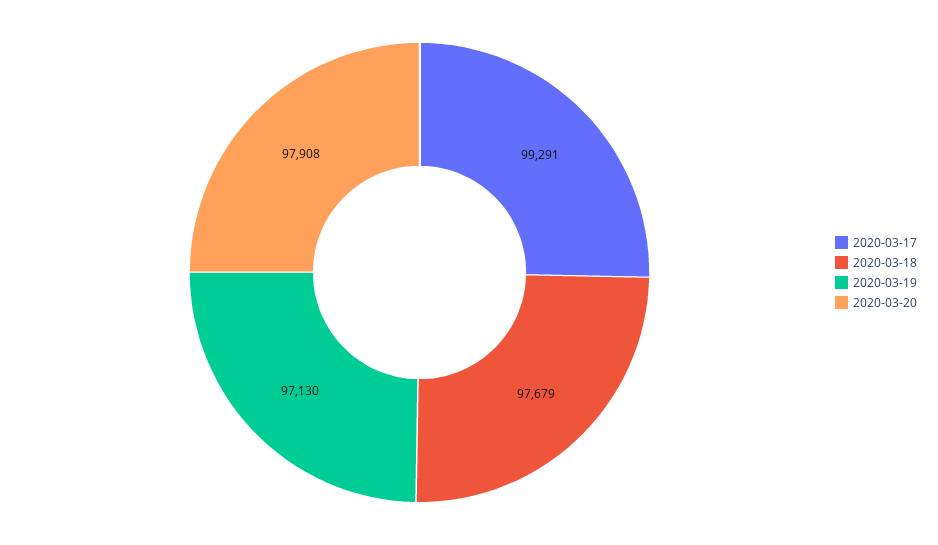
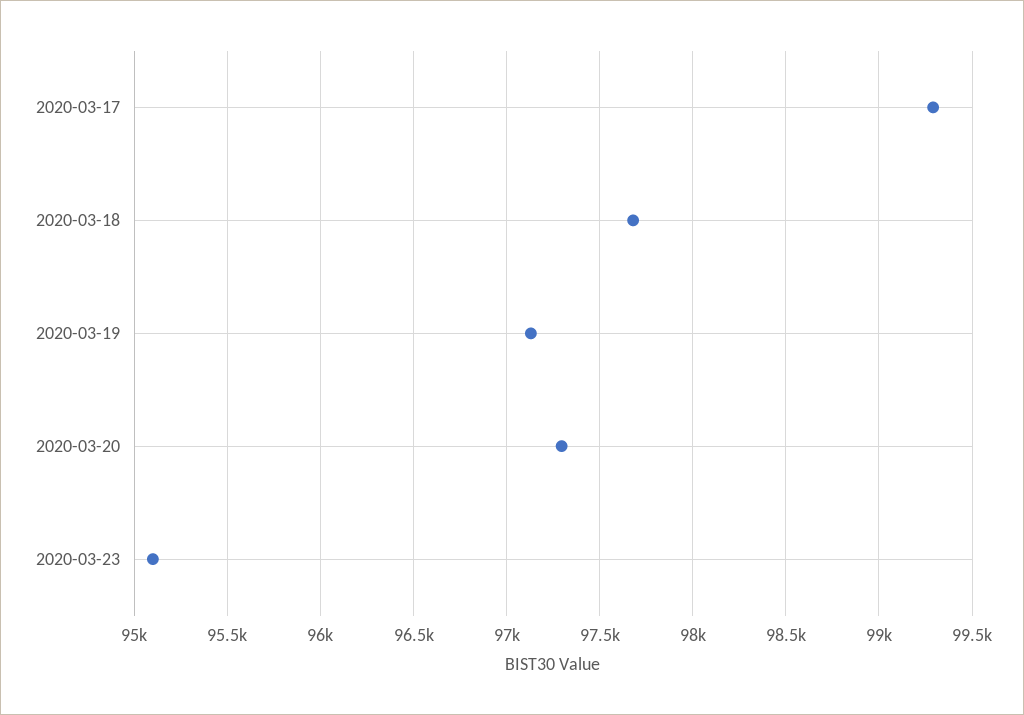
2020-03-20: 97908 -> 97300
2020-03-23: none -> 95100

